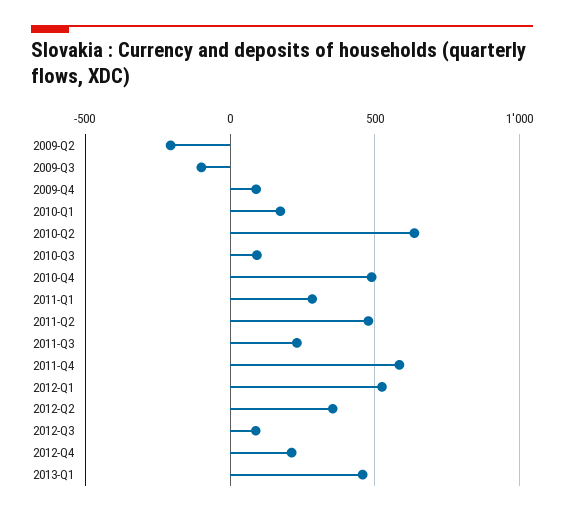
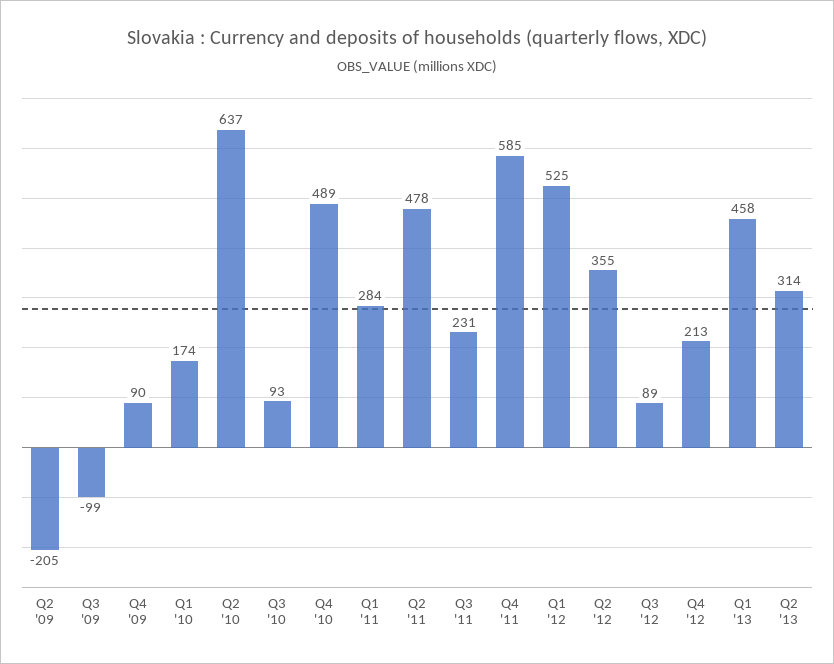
Q2 '13: none -> 314

